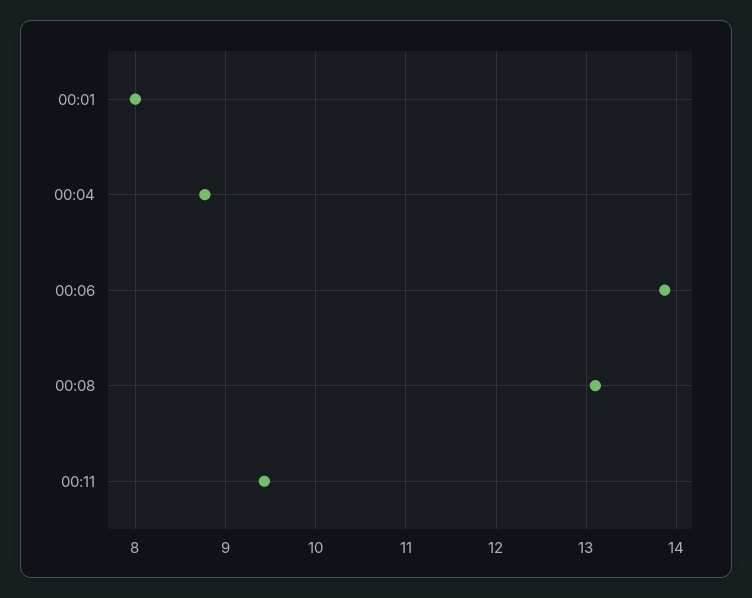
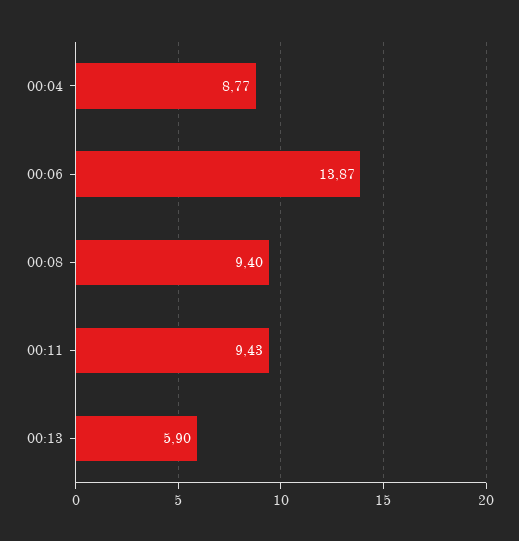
00:01: 8 -> none
00:08: 13.1 -> 9.4
00:13: none -> 5.9

